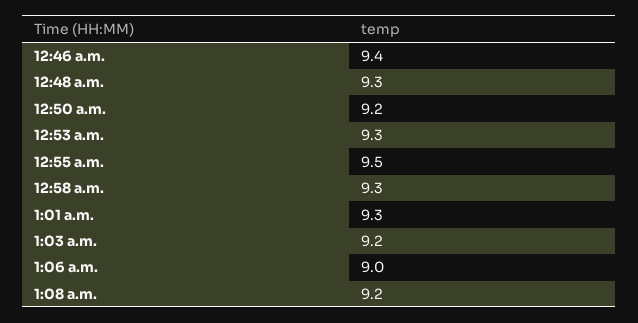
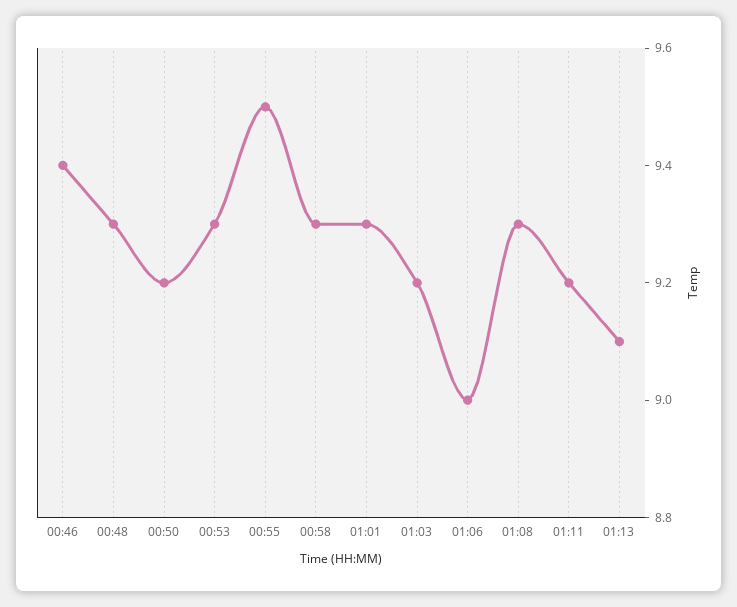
1:08 a.m.: 9.2 -> 9.3
01:11: none -> 9.2
01:13: none -> 9.1

